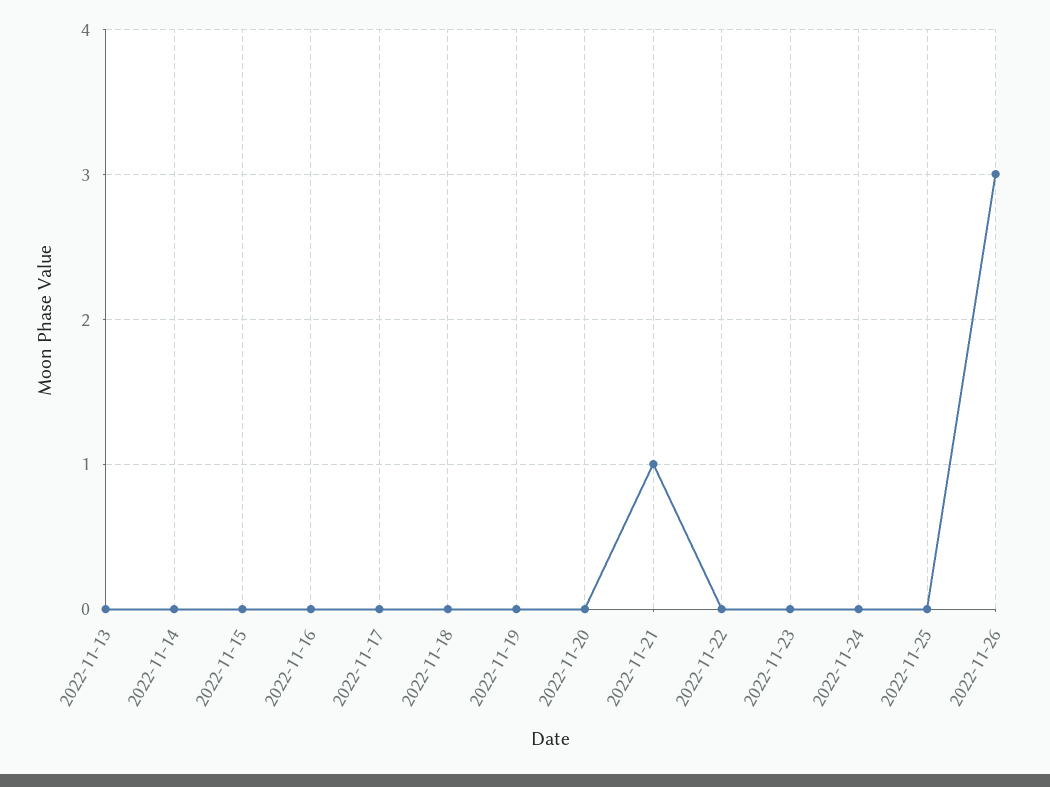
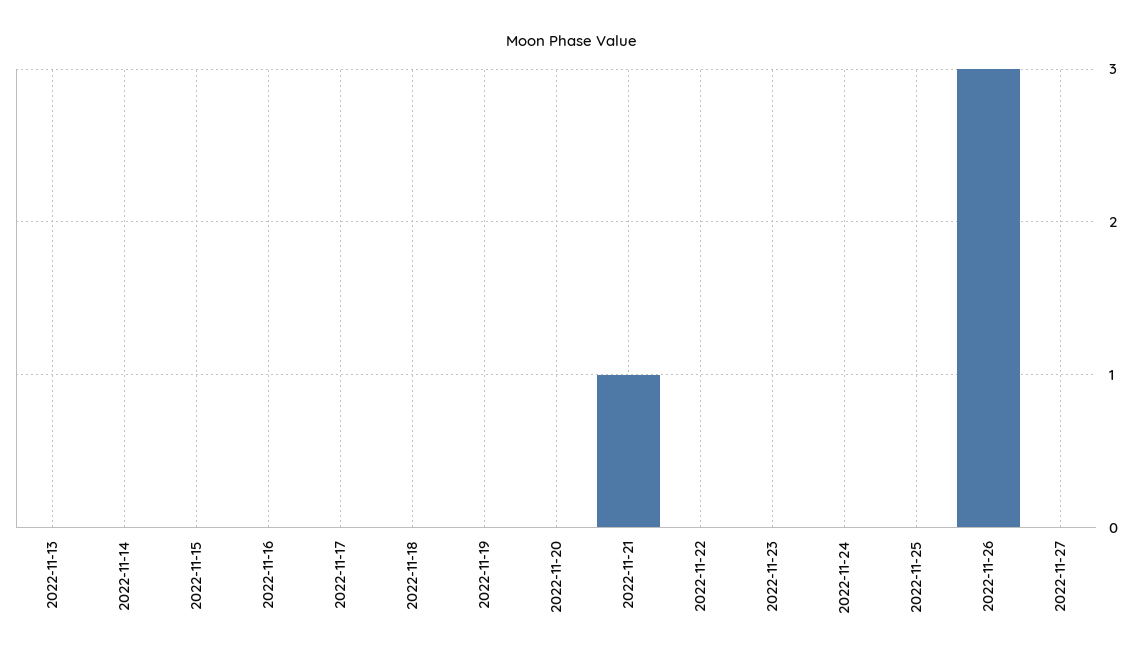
2022-11-27: none -> 0

